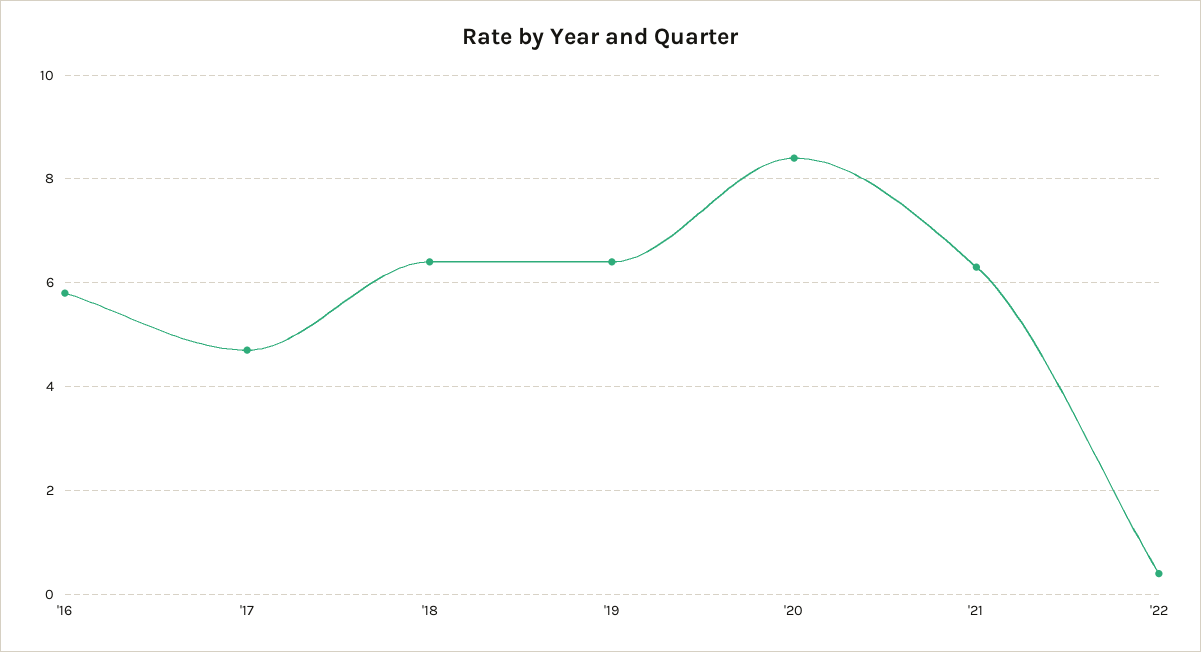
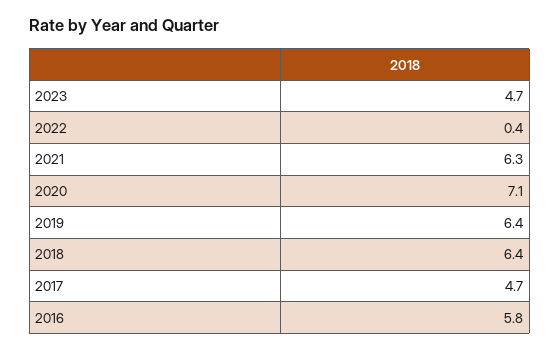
'20: 8.5 -> 7.1
2023: none -> 4.7

